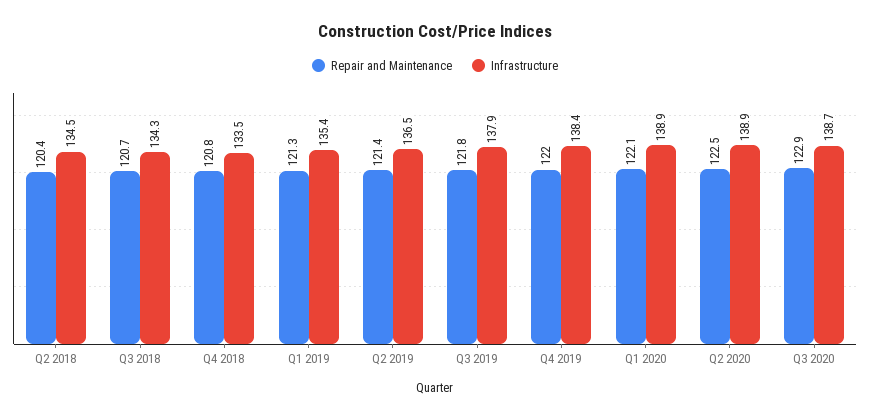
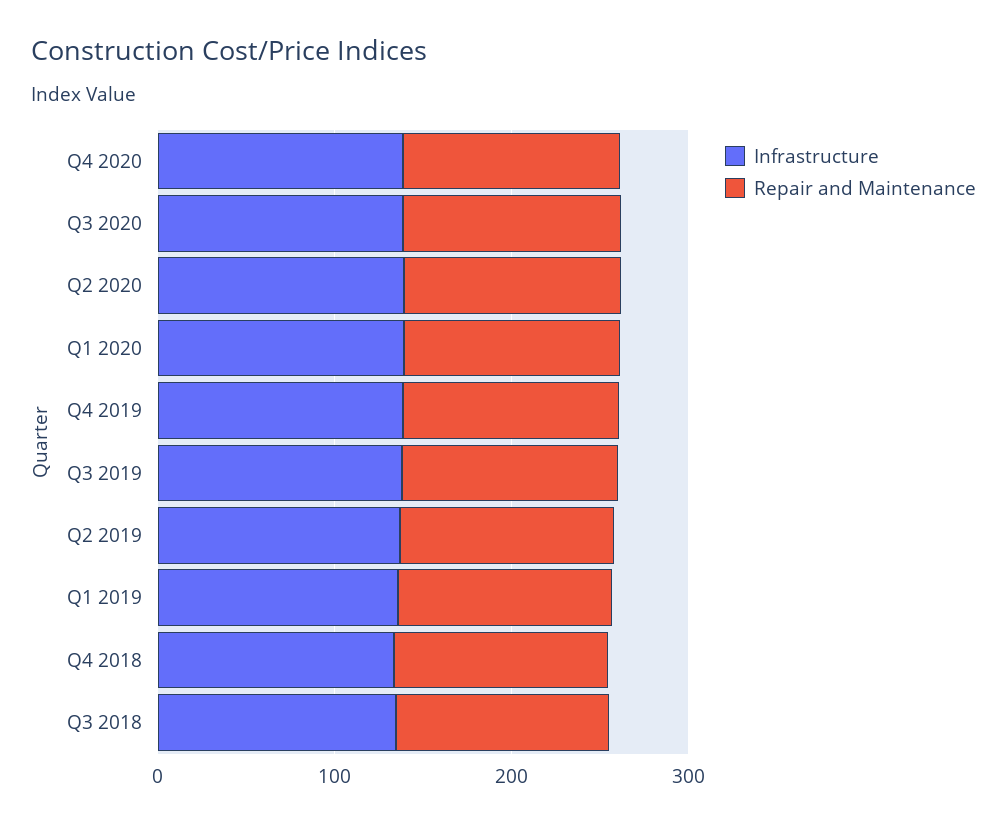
Repair and Maintenance, Q2 2018: 120.4 -> none
Infrastructure, Q2 2018: 134.5 -> none
Infrastructure, Q4 2020: none -> 140
Repair and Maintenance, Q4 2020: none -> 120

